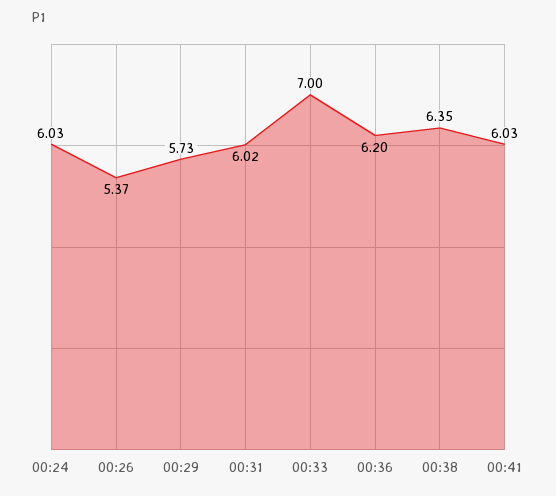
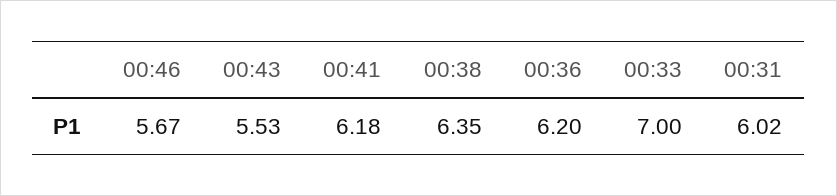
00:24: 6.03 -> none
00:26: 5.37 -> none
00:29: 5.73 -> none
00:41: 6.03 -> 6.18
00:46: none -> 5.67
00:43: none -> 5.53

